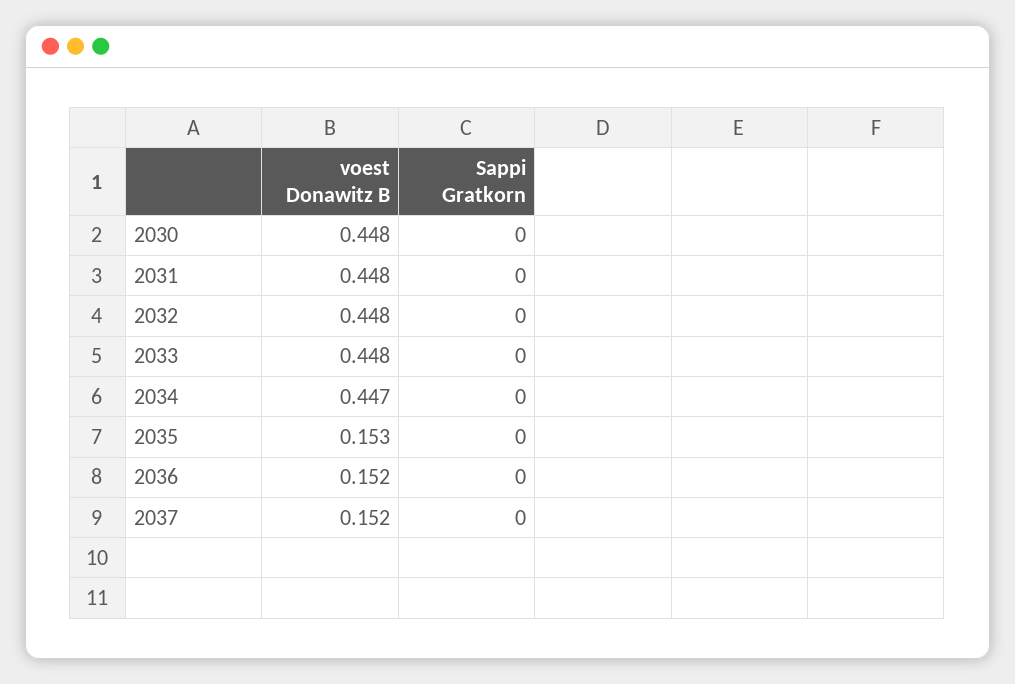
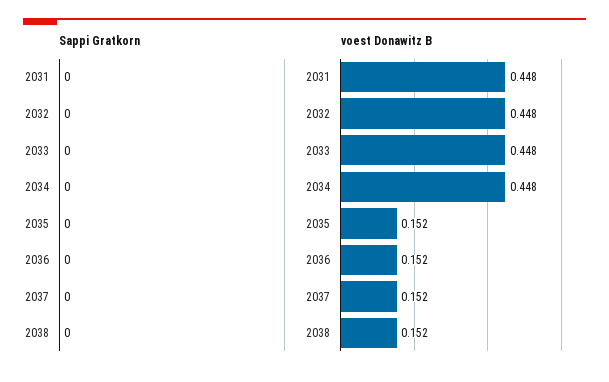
voest Donawitz B, 2030: 0.448 -> none
Sappi Gratkorn, 2030: 0 -> none
voest Donawitz B, 2034: 0.447 -> 0.448
voest Donawitz B, 2035: 0.153 -> 0.152
Sappi Gratkorn, 2038: none -> 0
voest Donawitz B, 2038: none -> 0.152

